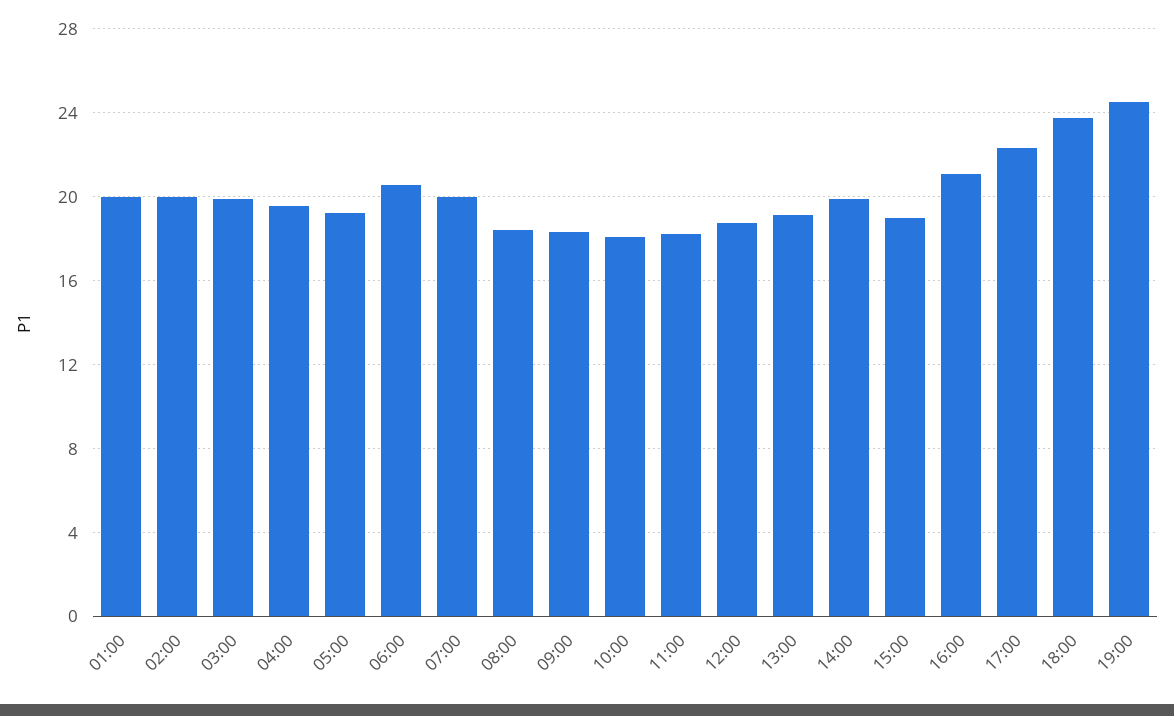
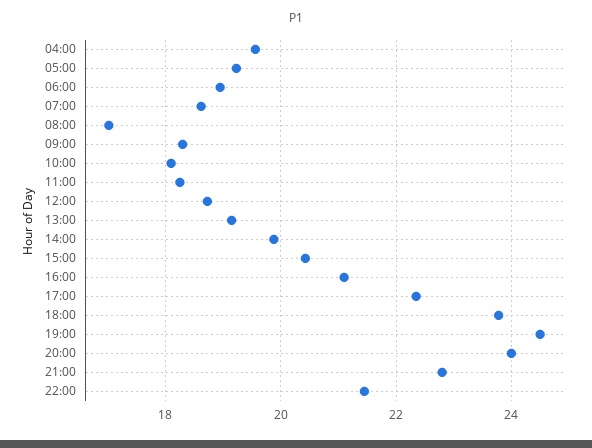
01:00: 20 -> none
02:00: 20 -> none
03:00: 20 -> none
06:00: 20.5 -> 19
07:00: 20 -> 18.6
08:00: 18.5 -> 17
15:00: 19 -> 20.4
20:00: none -> 24
21:00: none -> 22.8
22:00: none -> 21.4

